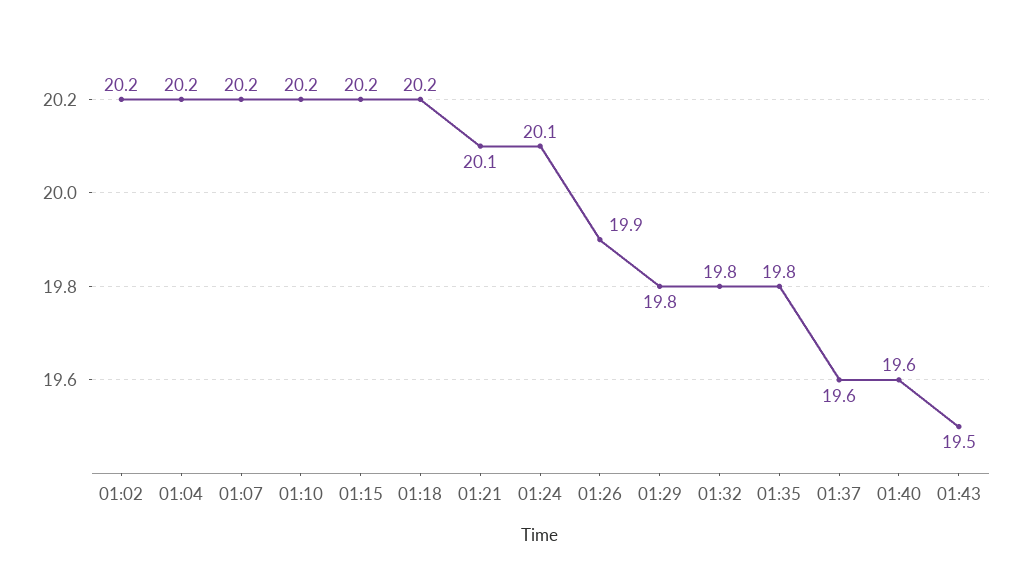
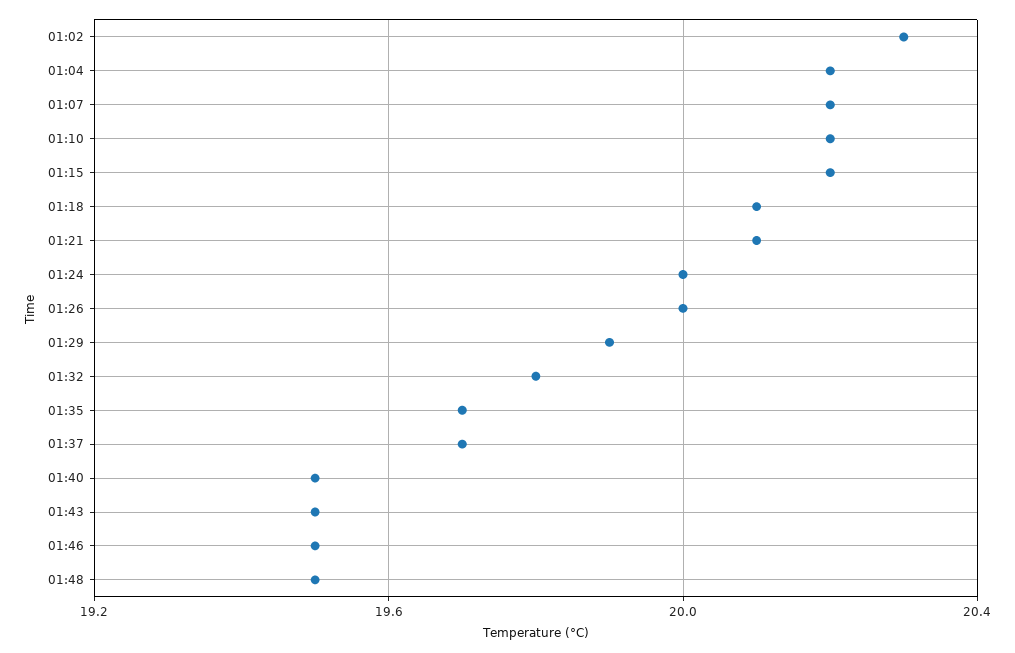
01:02: 20.2 -> 20.3
01:18: 20.2 -> 20.1
01:24: 20.1 -> 20
01:26: 19.9 -> 20
01:29: 19.8 -> 19.9
01:35: 19.8 -> 19.7
01:37: 19.6 -> 19.7
01:40: 19.6 -> 19.5
01:46: none -> 19.5
01:48: none -> 19.5

